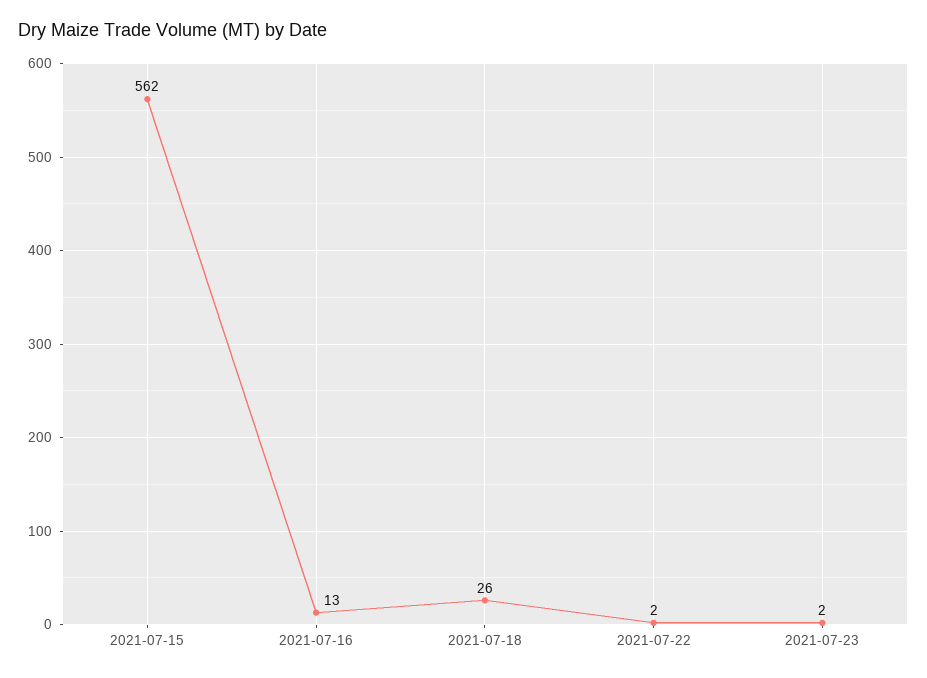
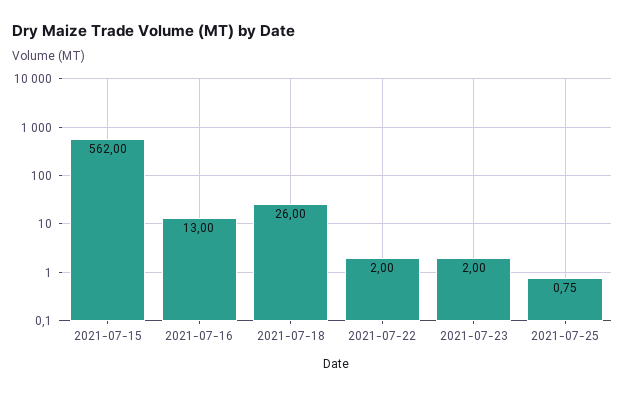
2021-07-25: none -> 0.75

